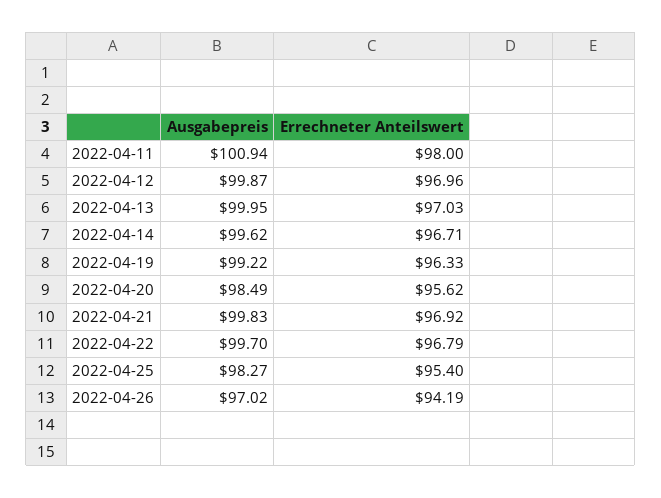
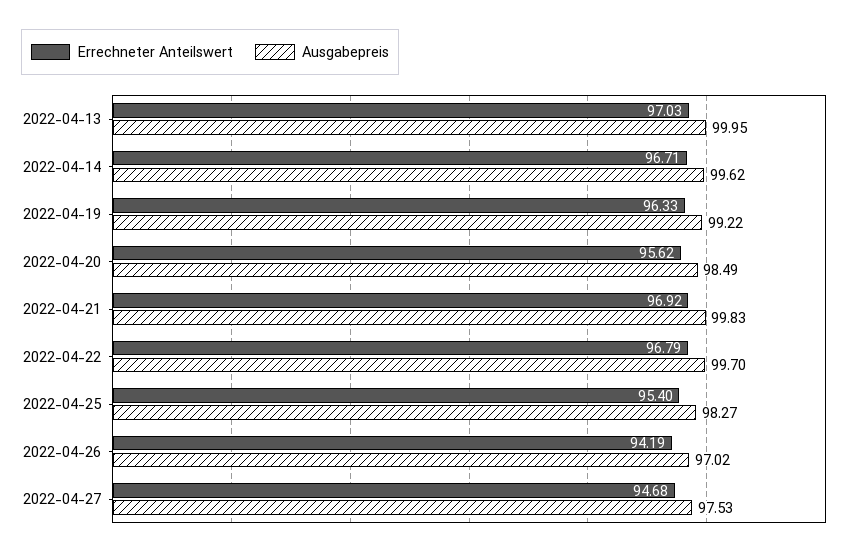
Ausgabepreis, 2022-04-11: 100.94 -> none
Errechneter Anteilswert, 2022-04-11: 98 -> none
Ausgabepreis, 2022-04-12: 99.87 -> none
Errechneter Anteilswert, 2022-04-12: 96.96 -> none
Errechneter Anteilswert, 2022-04-27: none -> 94.68
Ausgabepreis, 2022-04-27: none -> 97.53

